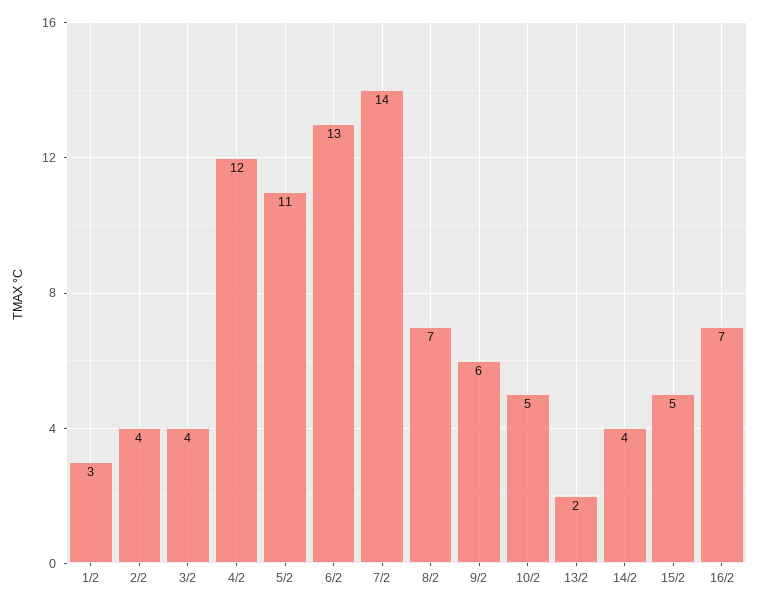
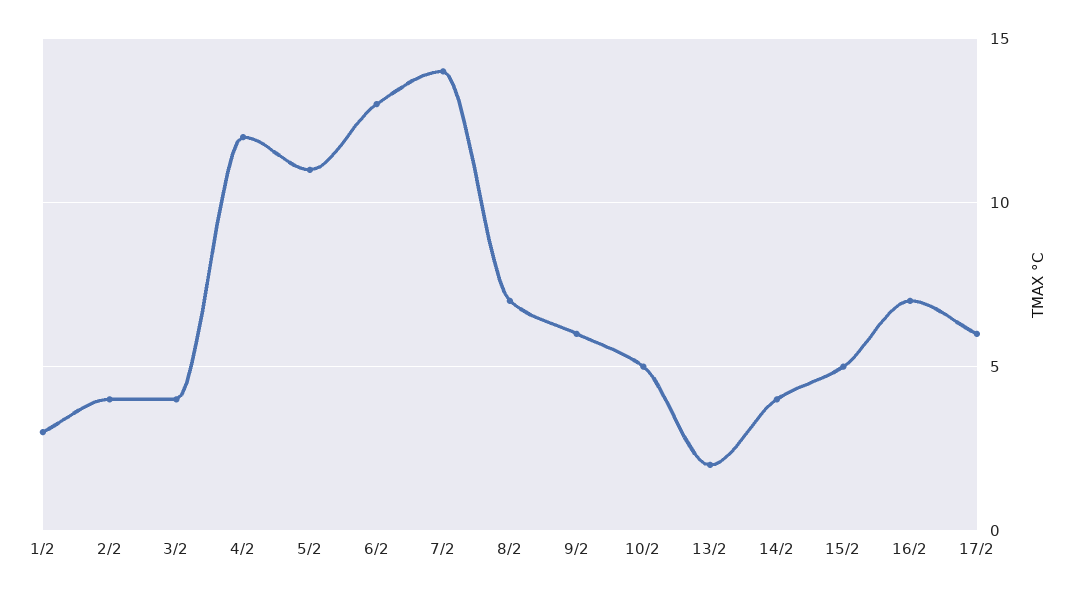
17/2: none -> 6

